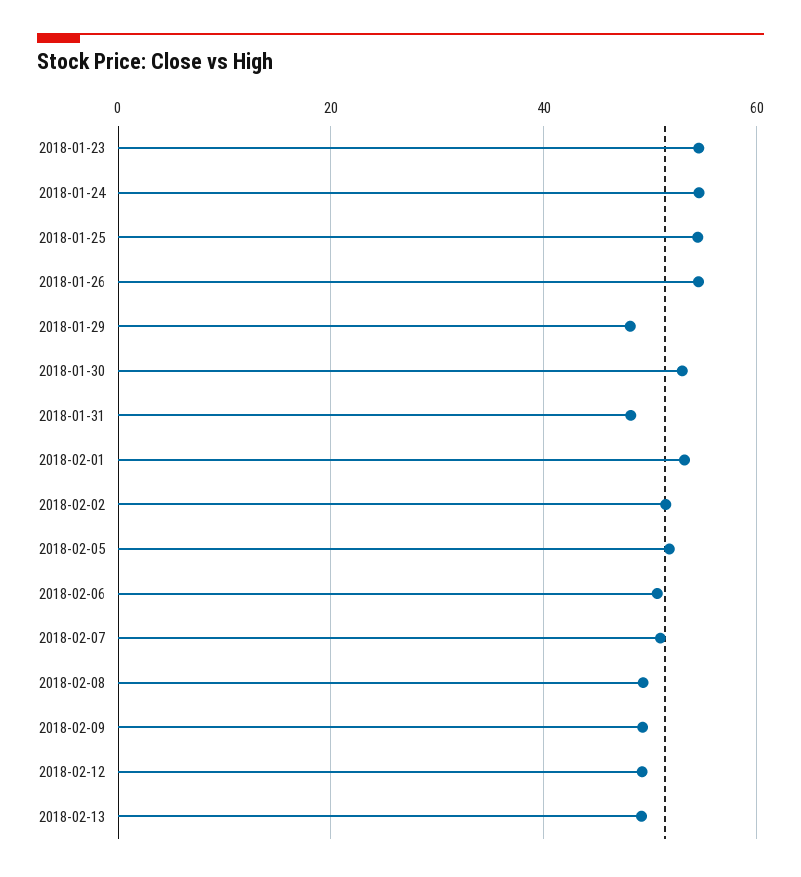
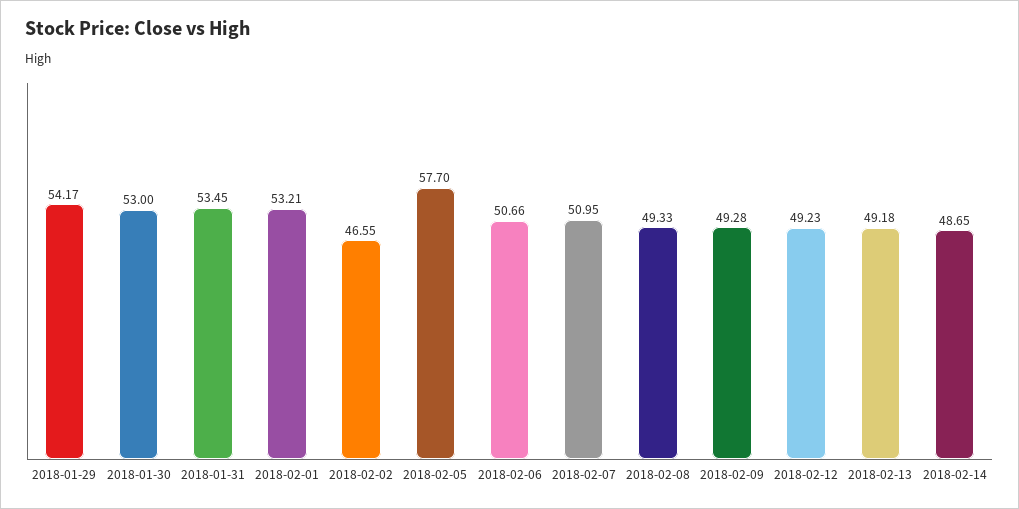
2018-01-23: 54 -> none
2018-01-24: 54 -> none
2018-01-25: 54 -> none
2018-01-26: 54 -> none
2018-01-29: 48 -> 54.17
2018-01-31: 48 -> 53.45
2018-02-02: 52 -> 46.55
2018-02-05: 52 -> 57.7
2018-02-14: none -> 48.65

